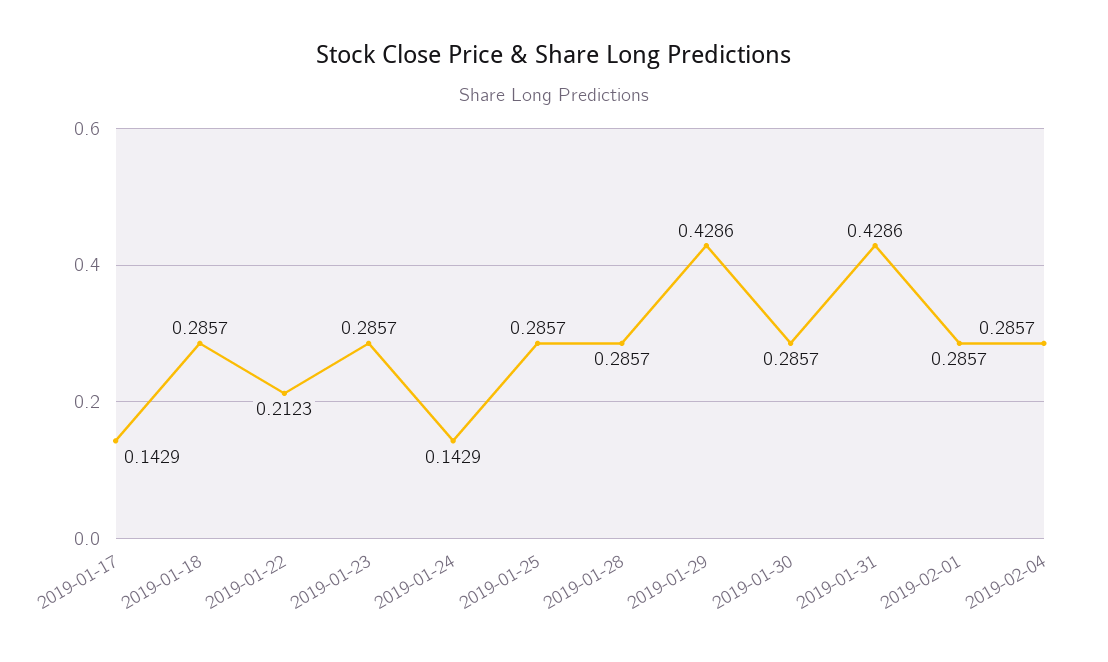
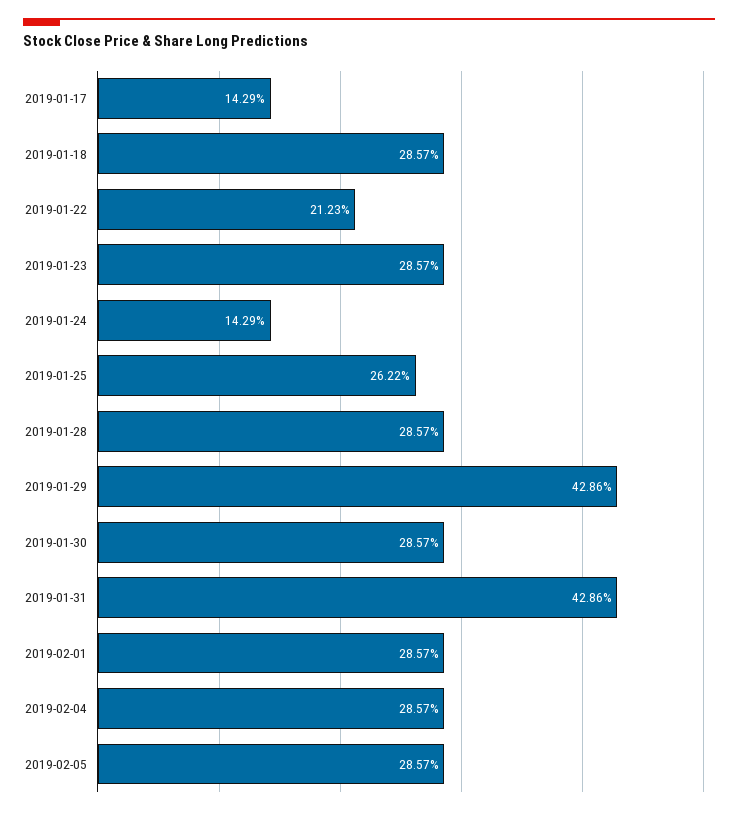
2019-01-25: 0.2857 -> 0.2622
2019-02-05: none -> 0.2857

